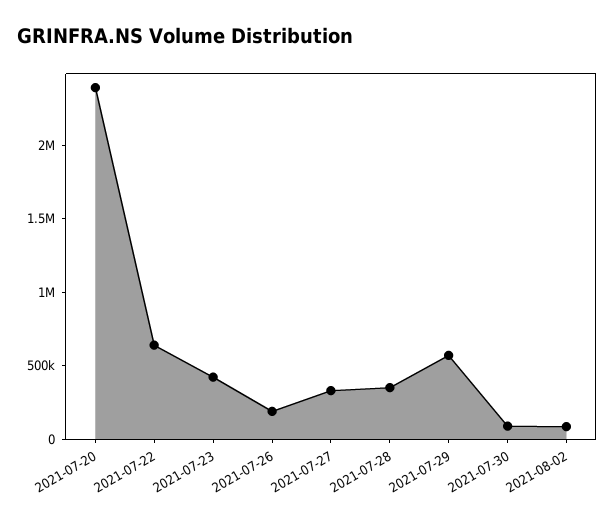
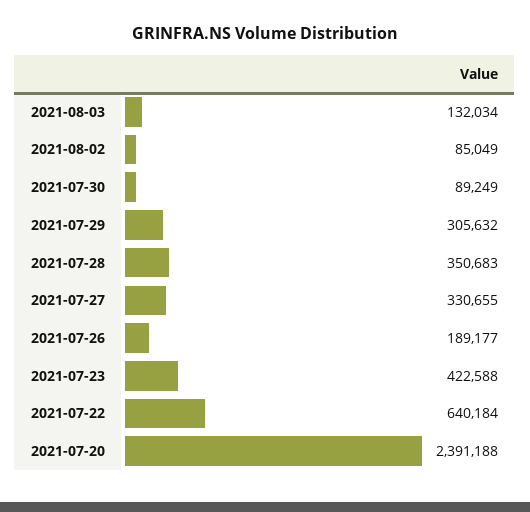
2021-07-29: 600000 -> 305632
2021-08-03: none -> 132034

